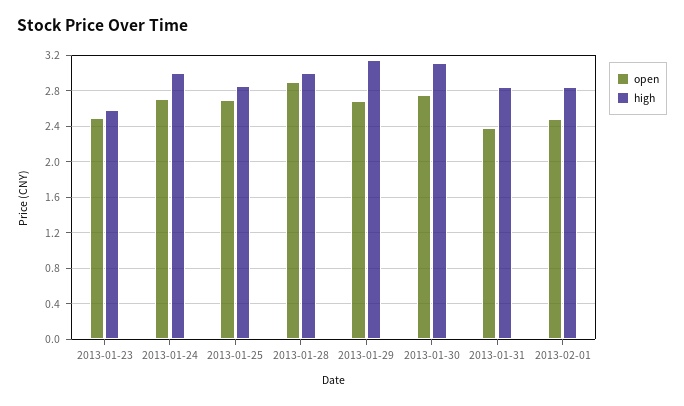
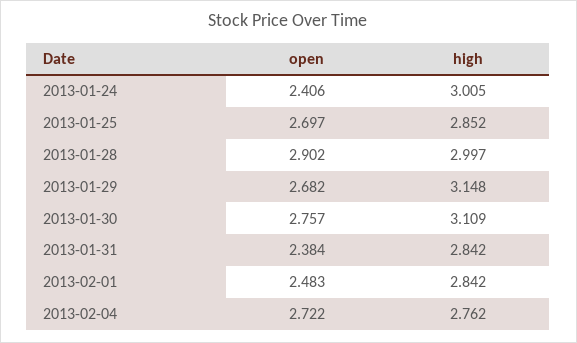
open, 2013-01-23: 2.5 -> none
high, 2013-01-23: 2.6 -> none
open, 2013-01-24: 2.7 -> 2.406
open, 2013-02-04: none -> 2.722
high, 2013-02-04: none -> 2.762

